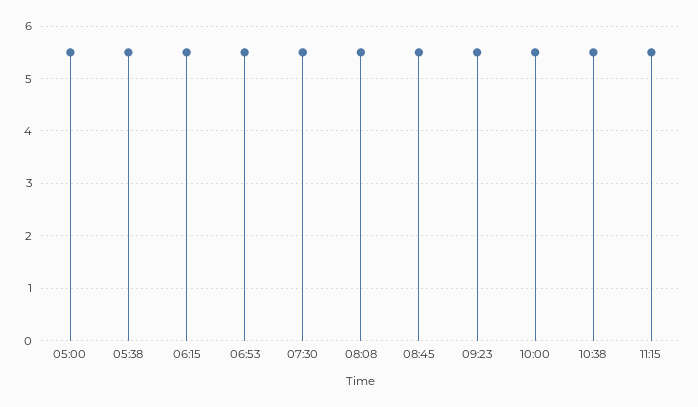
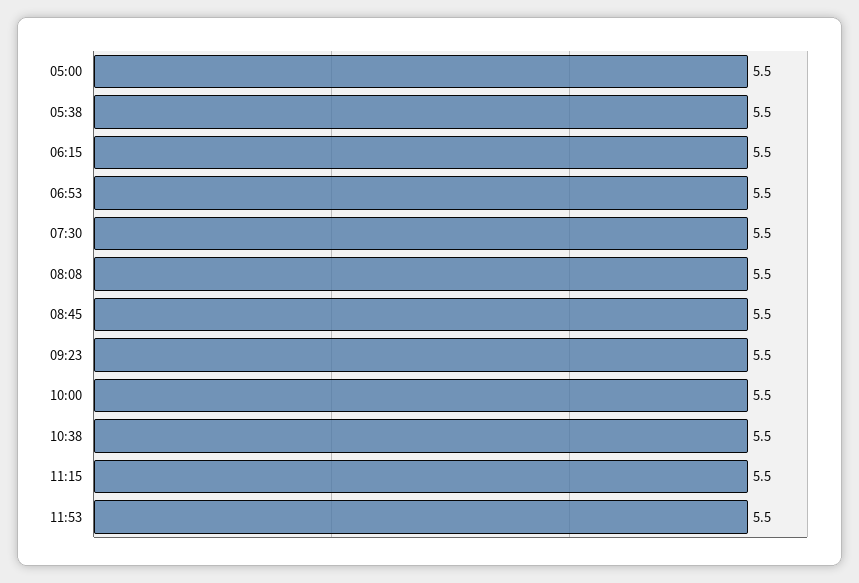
11:53: none -> 5.5

